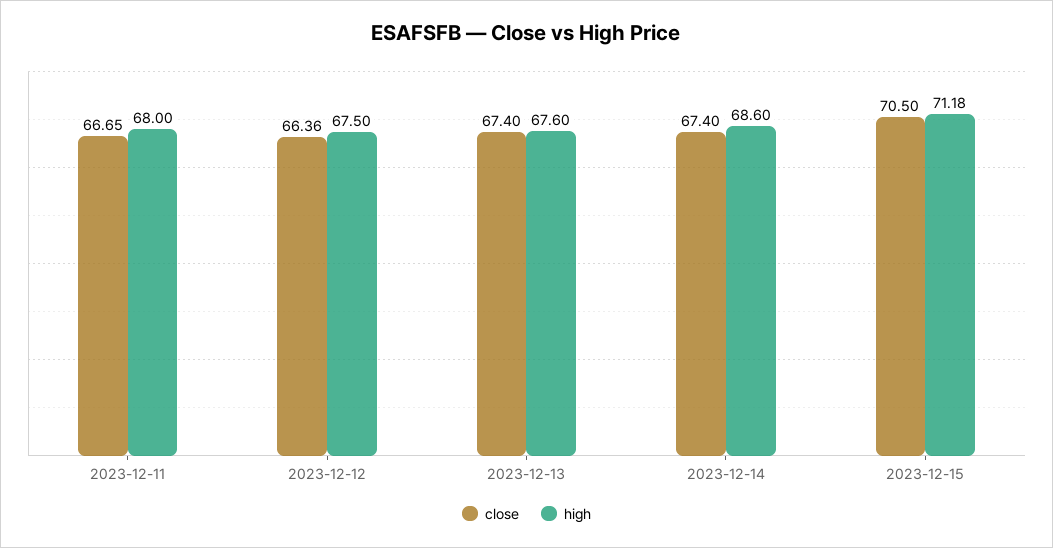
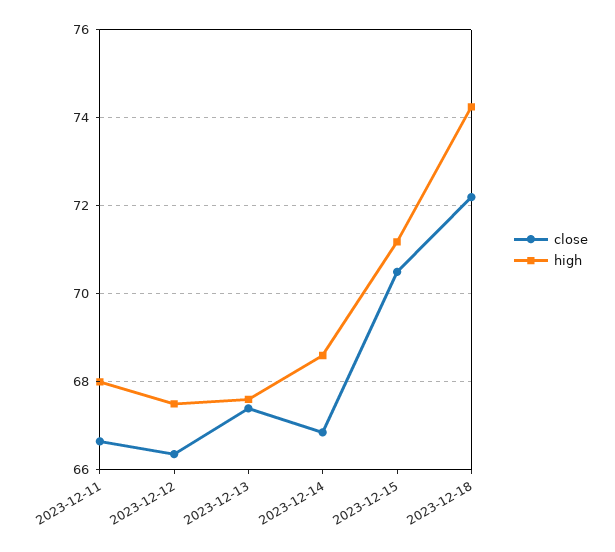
close, 2023-12-14: 67.4 -> 66.8
close, 2023-12-18: none -> 72.2
high, 2023-12-18: none -> 74.2

